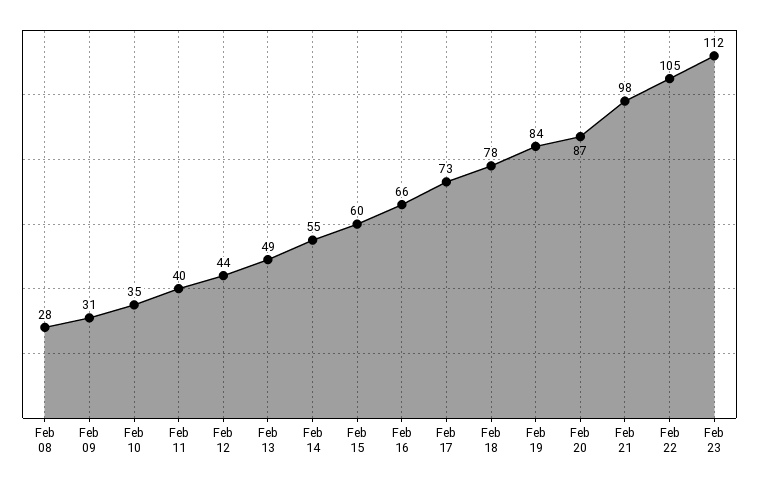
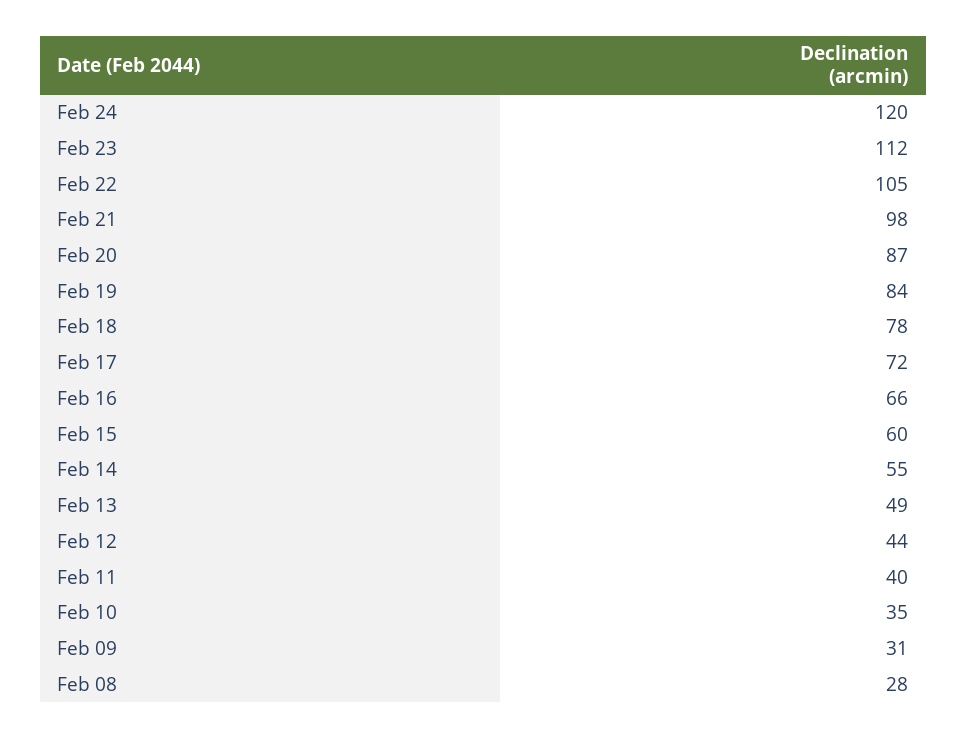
Feb 17: 73 -> 72
Feb 24: none -> 120

